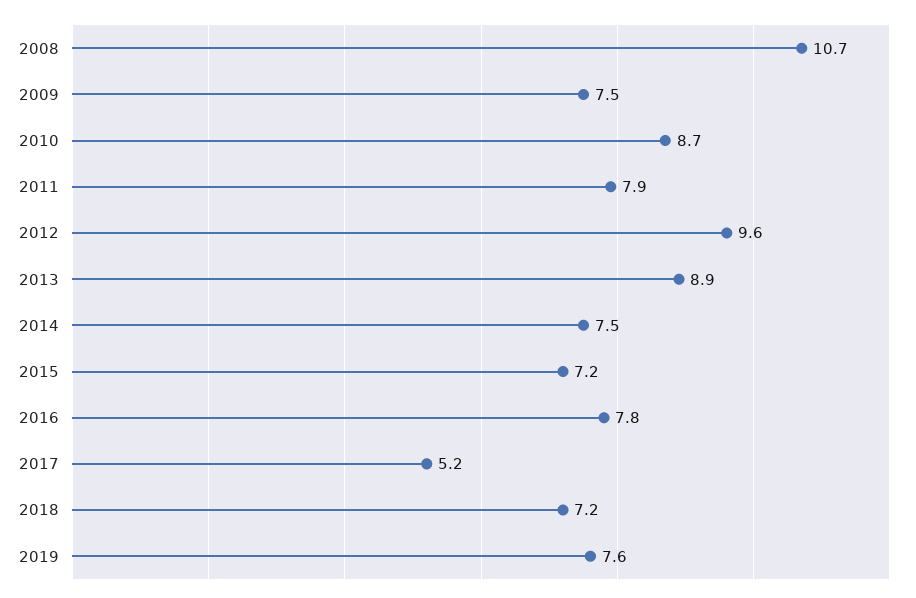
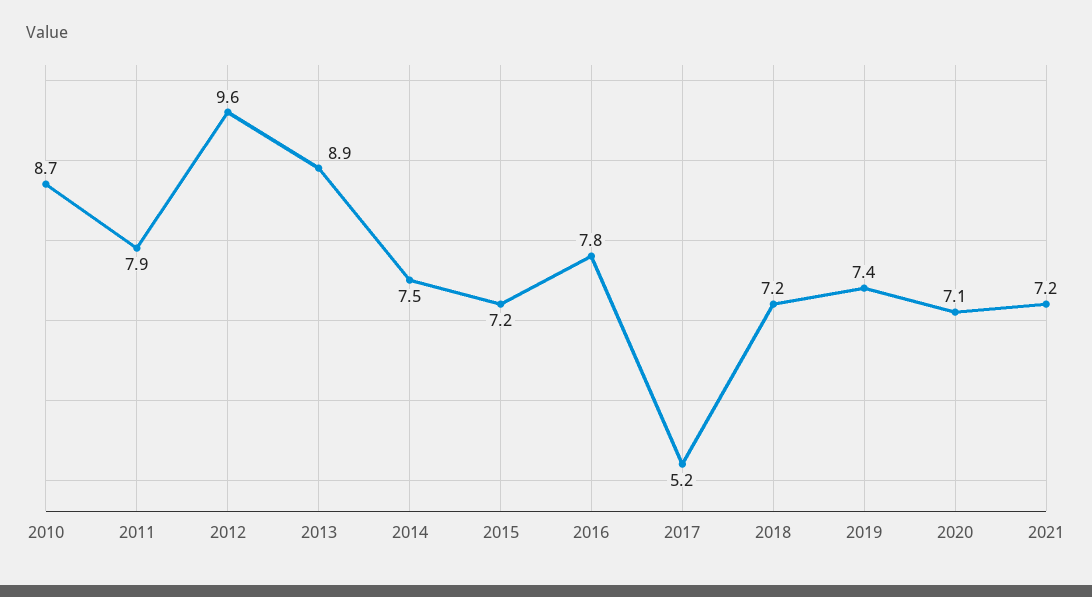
2008: 10.7 -> none
2009: 7.5 -> none
2019: 7.6 -> 7.4
2020: none -> 7.1
2021: none -> 7.2

